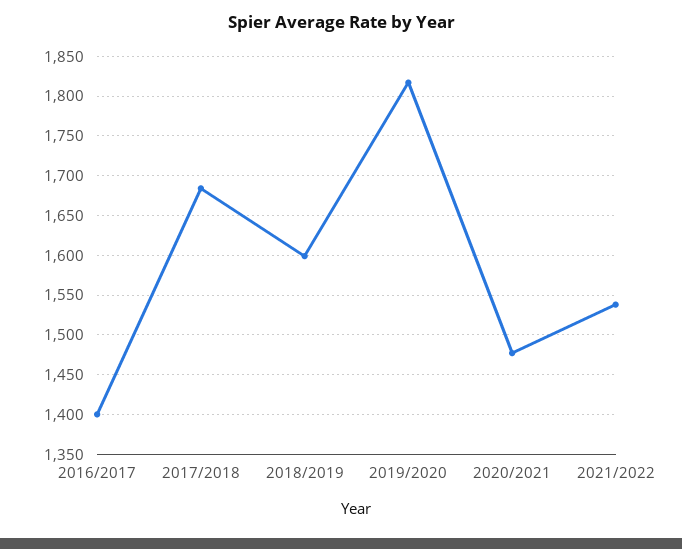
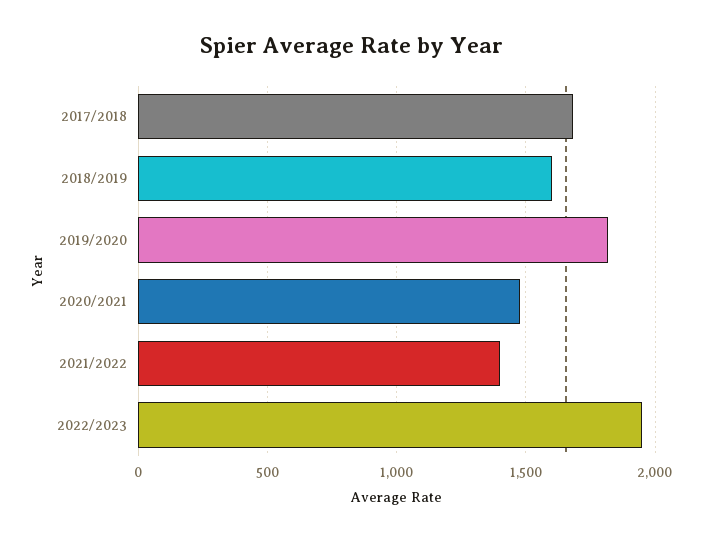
2016/2017: 1400 -> none
2021/2022: 1540 -> 1400
2022/2023: none -> 1950

